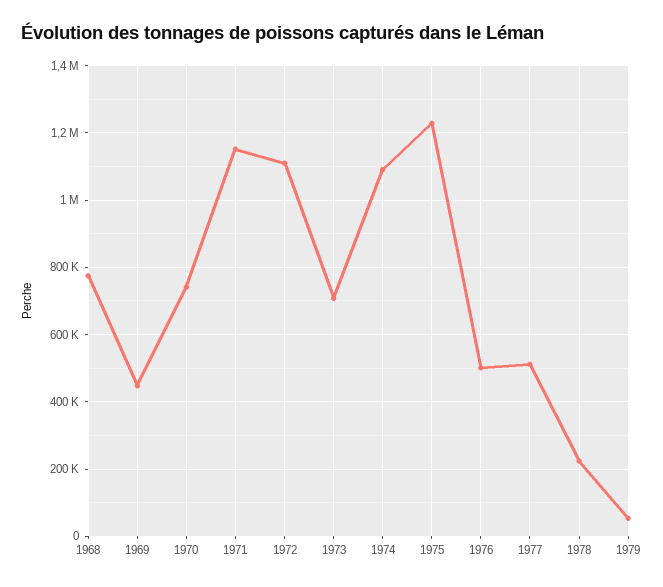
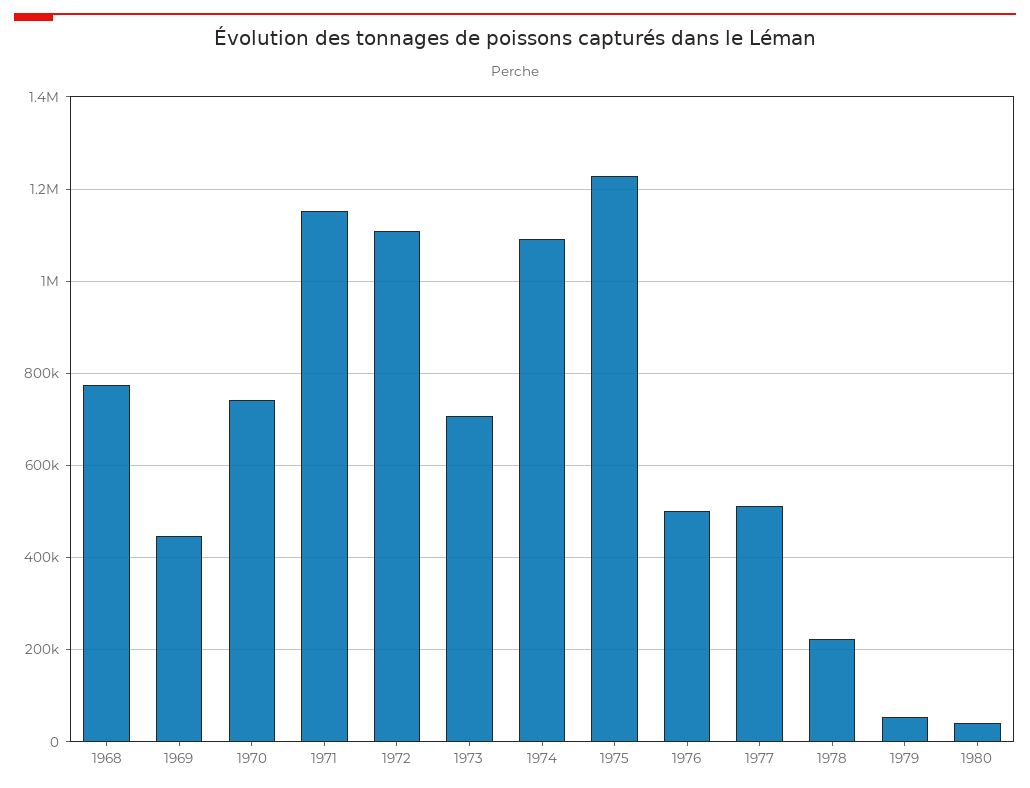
1980: none -> 40000

